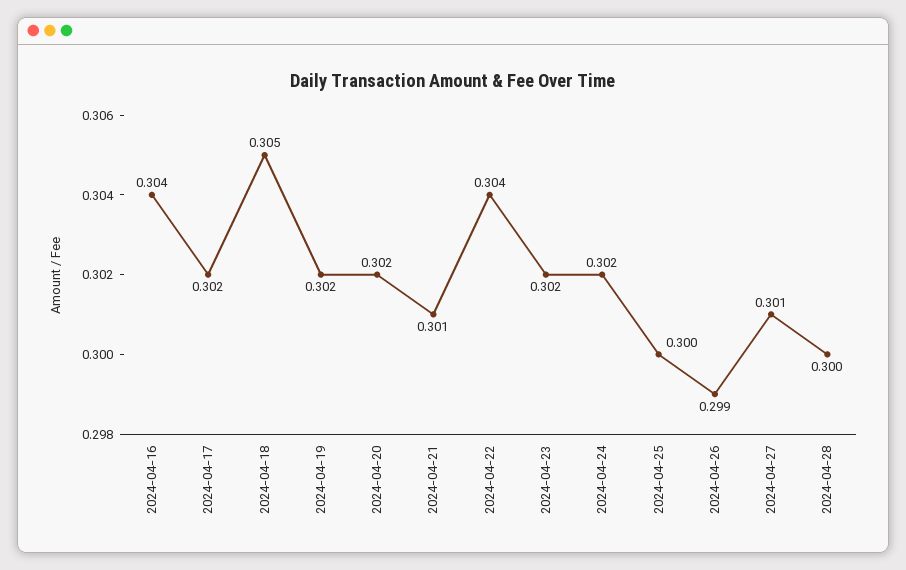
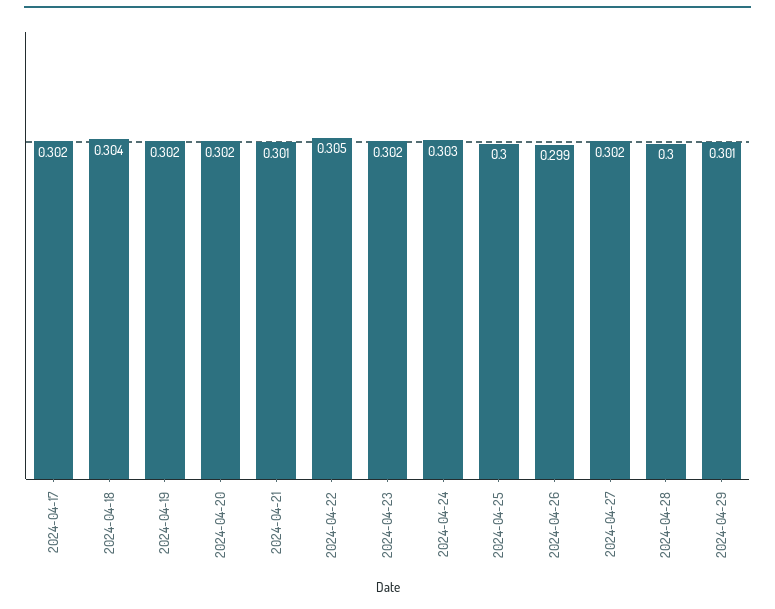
2024-04-16: 0.304 -> none
2024-04-18: 0.305 -> 0.304
2024-04-22: 0.304 -> 0.305
2024-04-24: 0.302 -> 0.303
2024-04-27: 0.301 -> 0.302
2024-04-29: none -> 0.301

